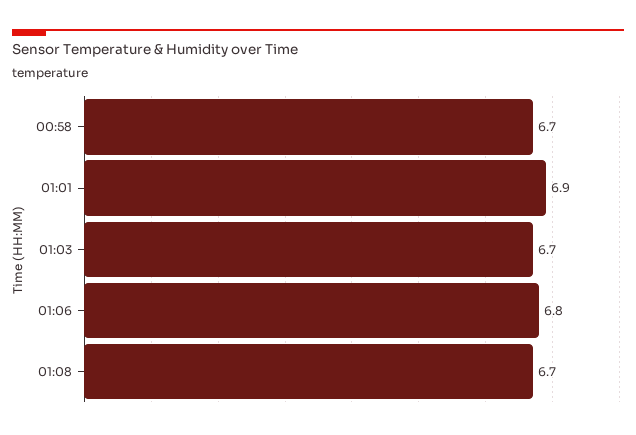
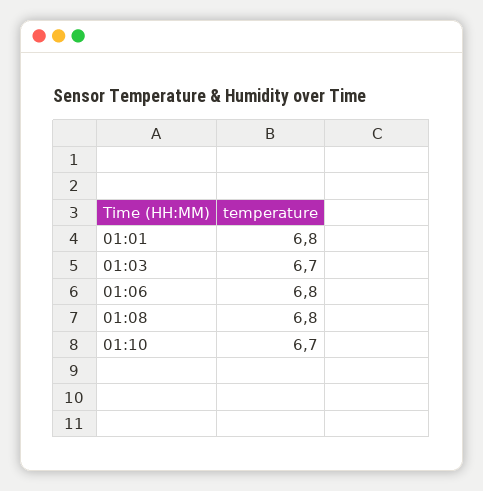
00:58: 6.7 -> none
01:01: 6.9 -> 6.8
01:08: 6.7 -> 6.8
01:10: none -> 6.7

